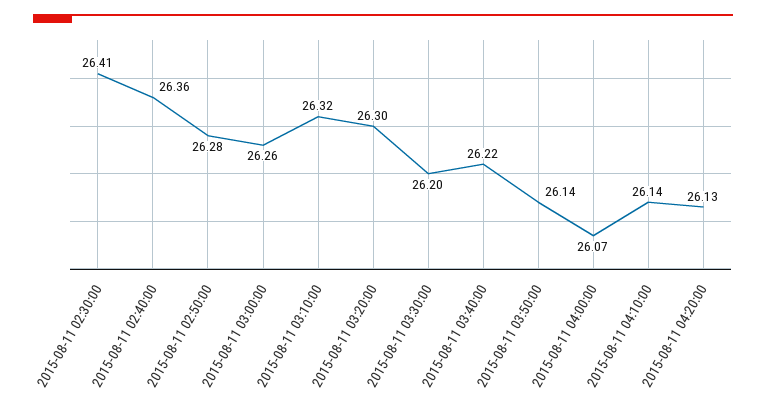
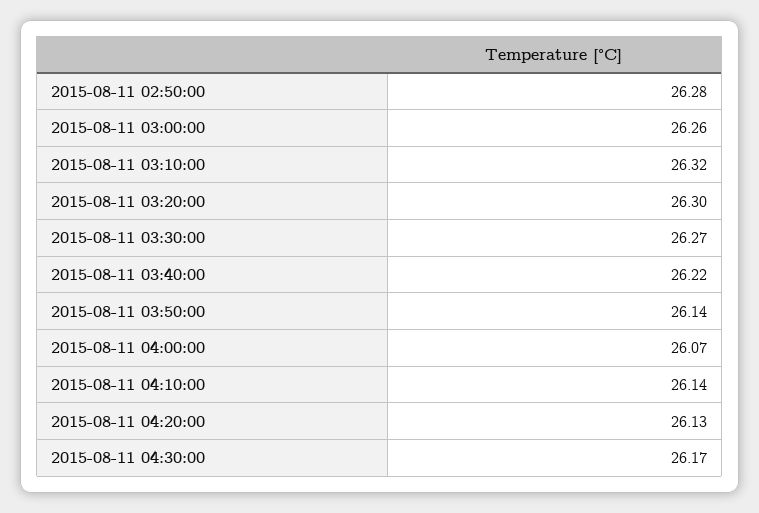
2015-08-11 02:30:00: 26.41 -> none
2015-08-11 02:40:00: 26.36 -> none
2015-08-11 03:30:00: 26.2 -> 26.27
2015-08-11 04:30:00: none -> 26.17

